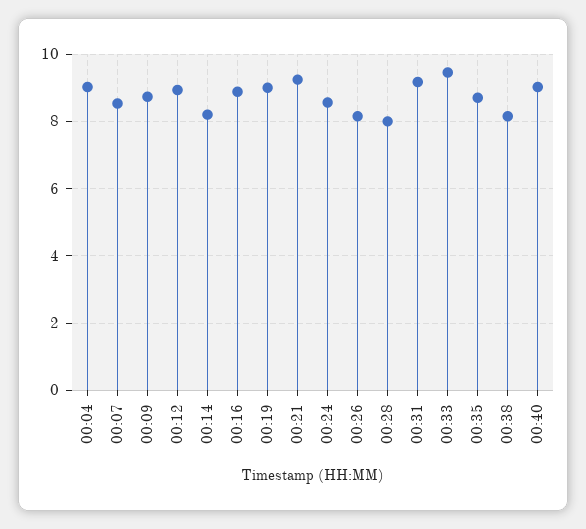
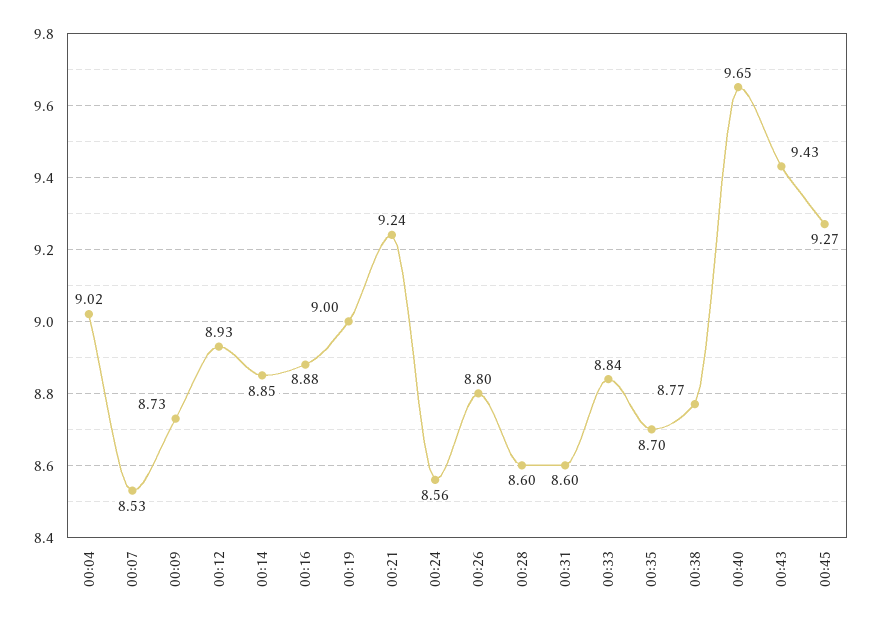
00:14: 8.2 -> 8.85
00:26: 8.2 -> 8.8
00:28: 8 -> 8.6
00:31: 9.2 -> 8.6
00:33: 9.4 -> 8.84
00:38: 8.2 -> 8.77
00:40: 9 -> 9.65
00:43: none -> 9.43
00:45: none -> 9.27

